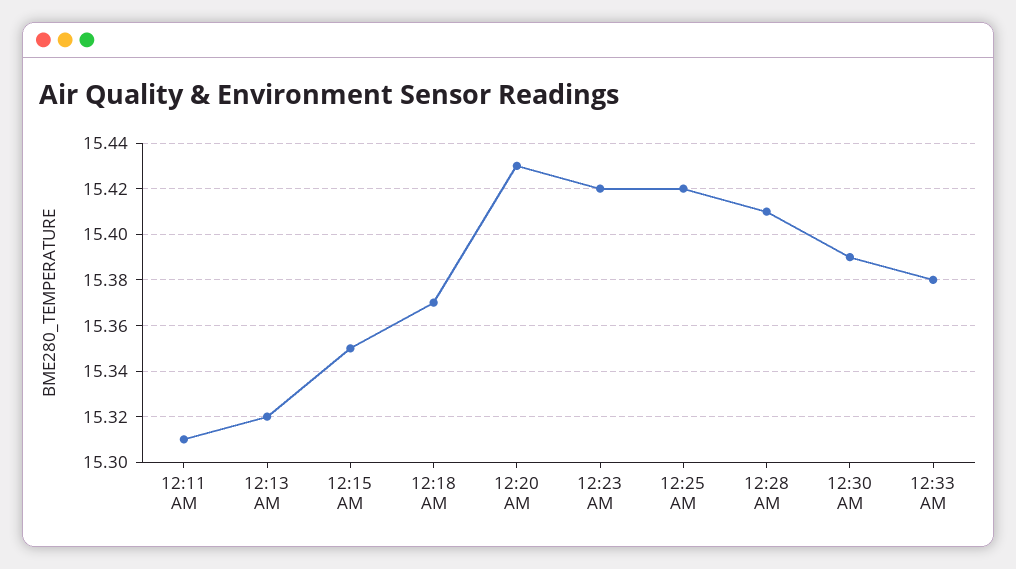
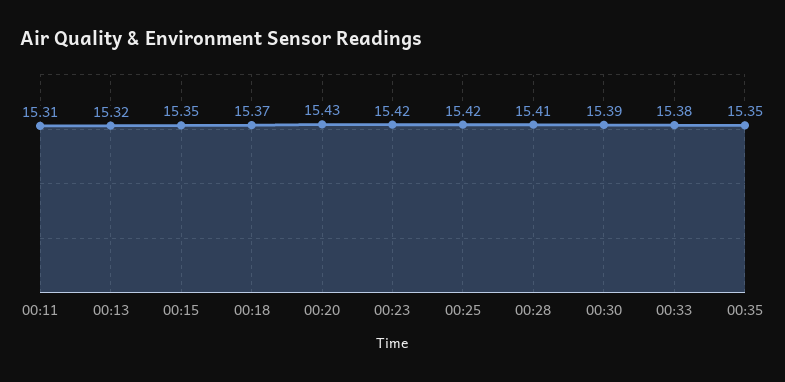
00:35: none -> 15.35

